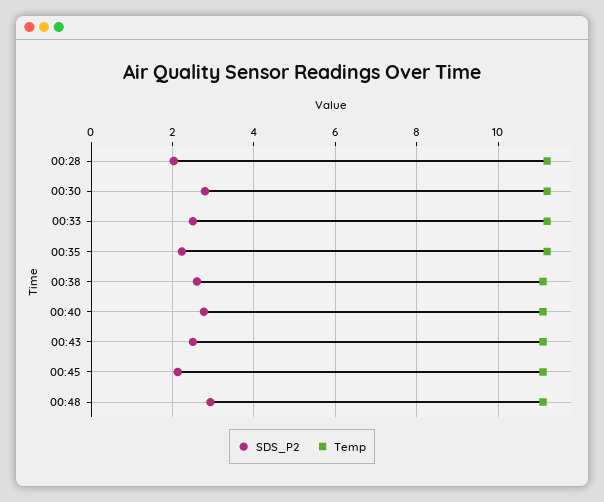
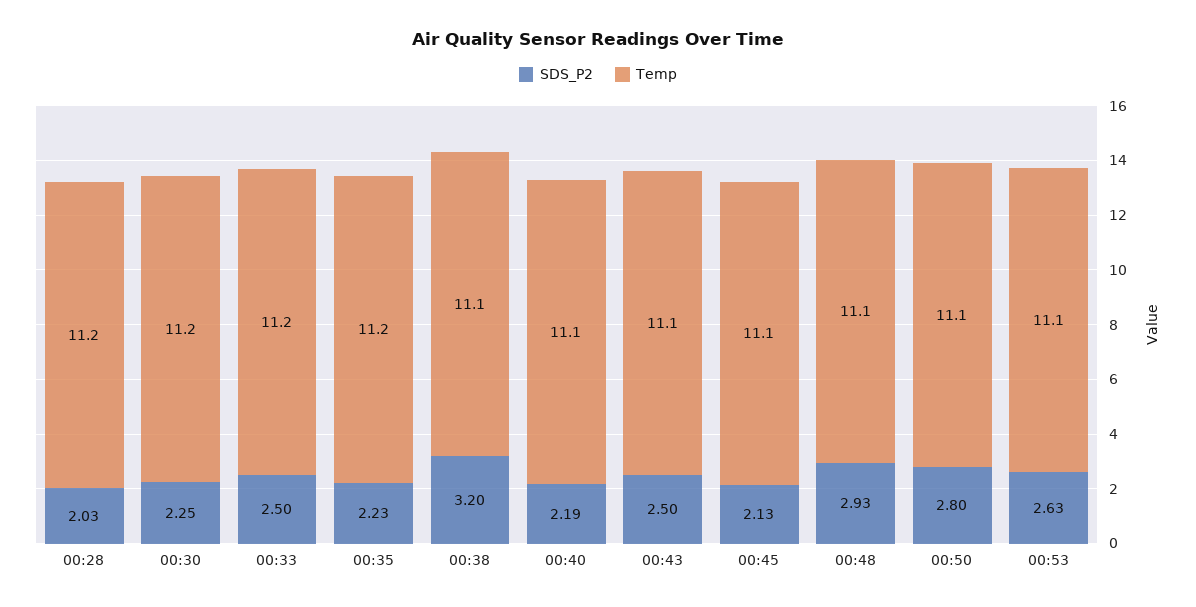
SDS_P2, 00:30: 2.8 -> 2.25
SDS_P2, 00:38: 2.6 -> 3.2
SDS_P2, 00:40: 2.8 -> 2.19
SDS_P2, 00:50: none -> 2.8
Temp, 00:50: none -> 11.1
SDS_P2, 00:53: none -> 2.63
Temp, 00:53: none -> 11.1

